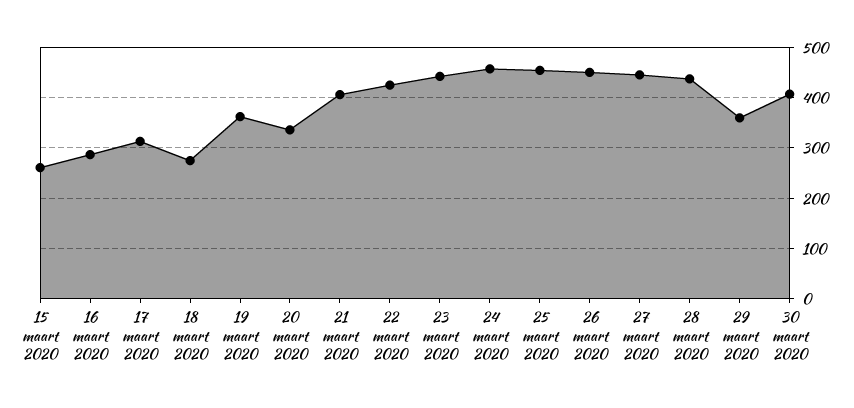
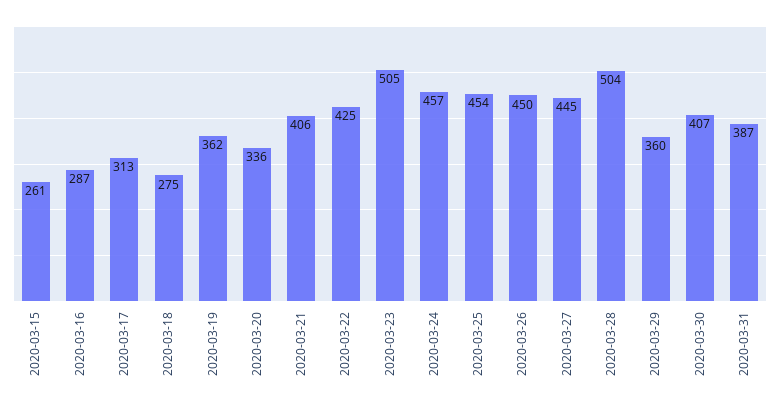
23 maart 2020: 440 -> 505
28 maart 2020: 440 -> 504
2020-03-31: none -> 387

